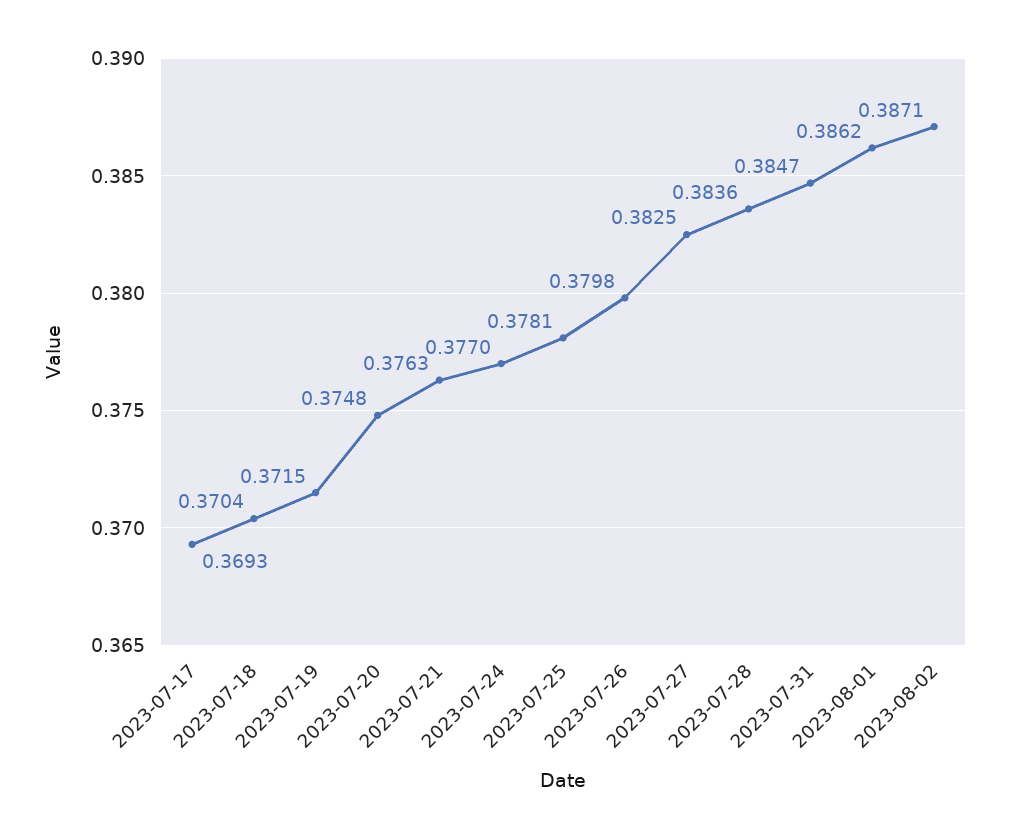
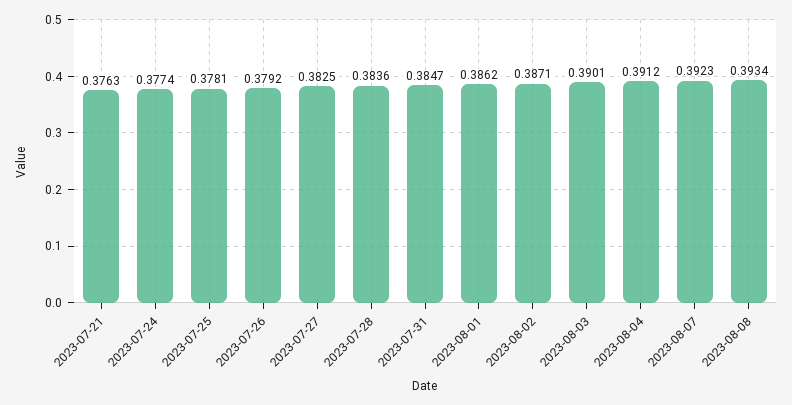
2023-07-17: 0.3693 -> none
2023-07-18: 0.3704 -> none
2023-07-19: 0.3715 -> none
2023-07-20: 0.3748 -> none
2023-07-24: 0.377 -> 0.3774
2023-07-26: 0.3798 -> 0.3792
2023-08-03: none -> 0.3901
2023-08-04: none -> 0.3912
2023-08-07: none -> 0.3923
2023-08-08: none -> 0.3934

